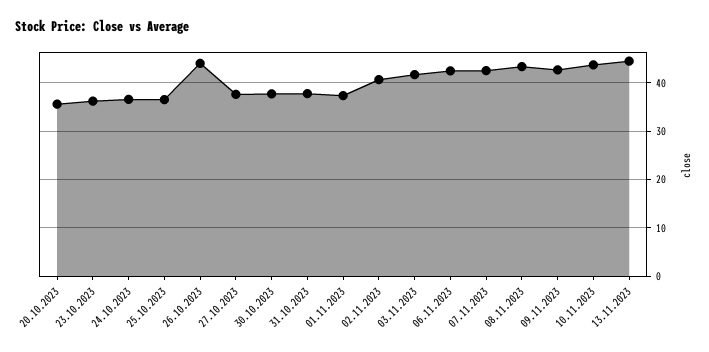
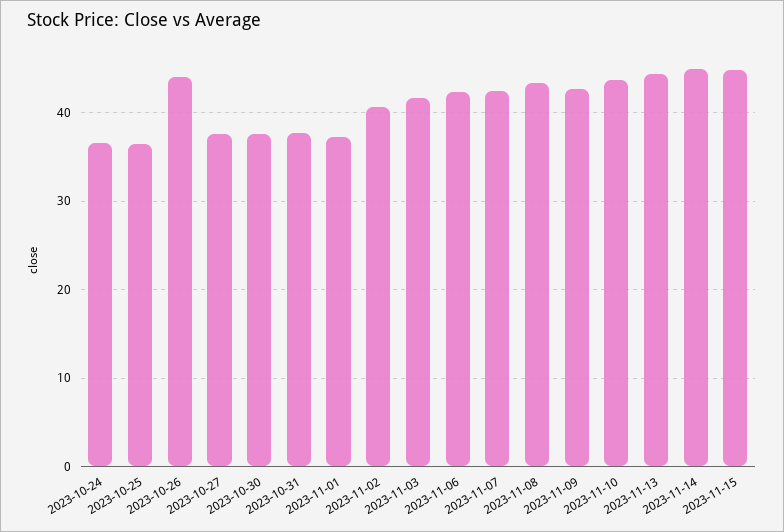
20.10.2023: 36 -> none
23.10.2023: 36 -> none
2023-11-14: none -> 45
2023-11-15: none -> 45

